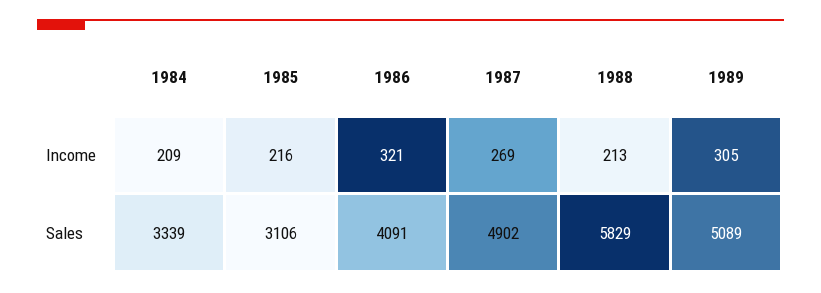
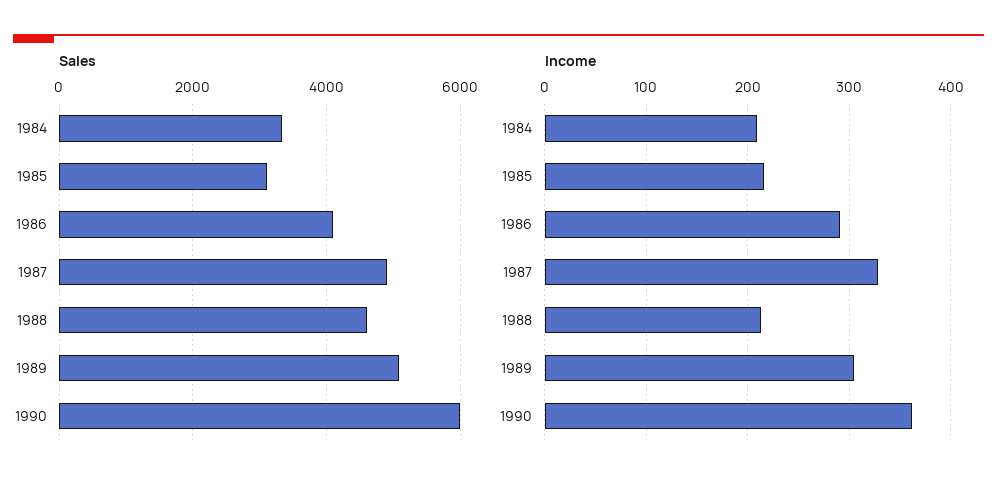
Income, 1986: 321 -> 290
Income, 1987: 269 -> 330
Sales, 1988: 5829 -> 4600
Sales, 1990: none -> 6000
Income, 1990: none -> 360

